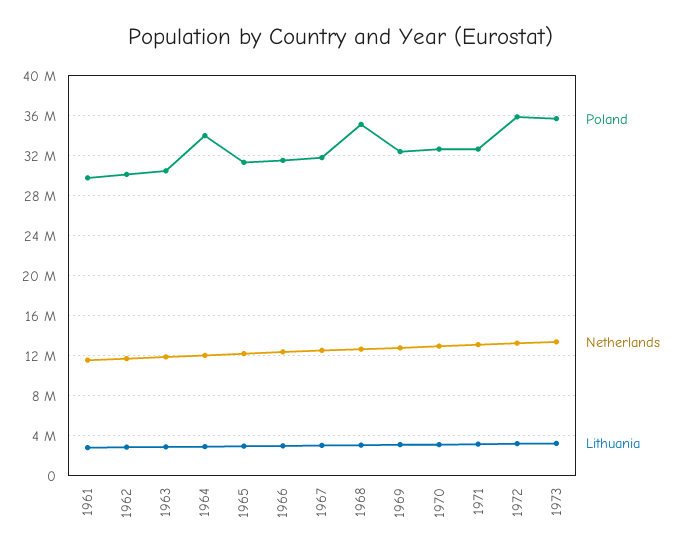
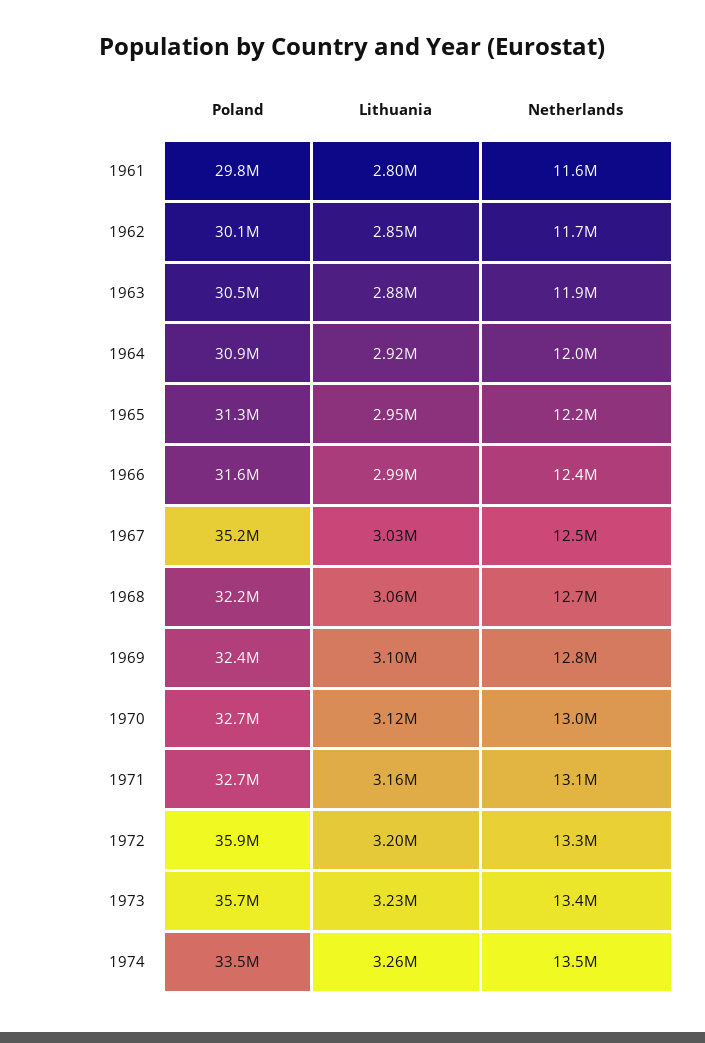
Poland, 1964: 34000000 -> 30900000
Poland, 1967: 32000000 -> 35200000
Poland, 1968: 35000000 -> 32200000
Poland, 1974: none -> 33500000
Lithuania, 1974: none -> 3260000
Netherlands, 1974: none -> 13500000

